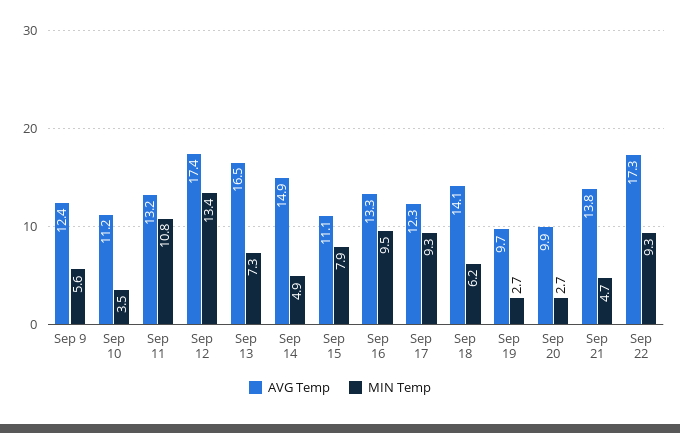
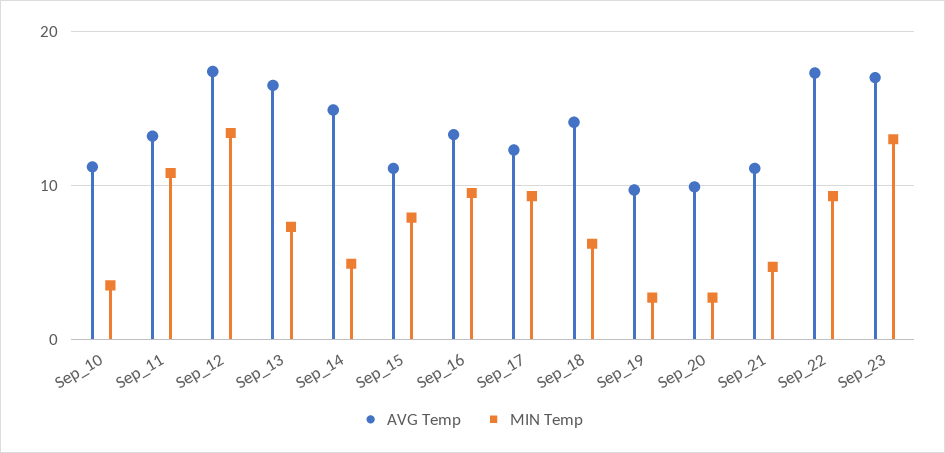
AVG Temp, Sep 9: 12.4 -> none
MIN Temp, Sep 9: 5.6 -> none
AVG Temp, Sep 21: 13.8 -> 11
AVG Temp, Sep_23: none -> 17
MIN Temp, Sep_23: none -> 13

